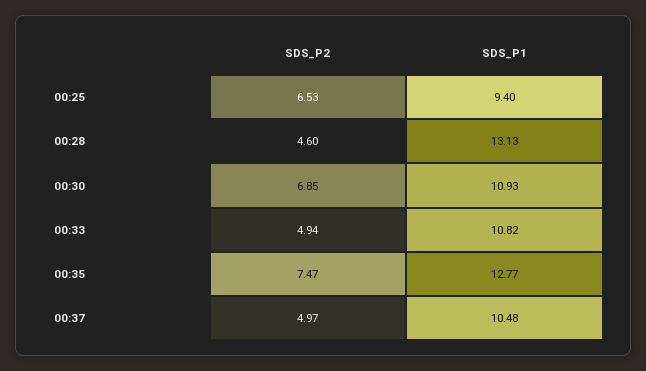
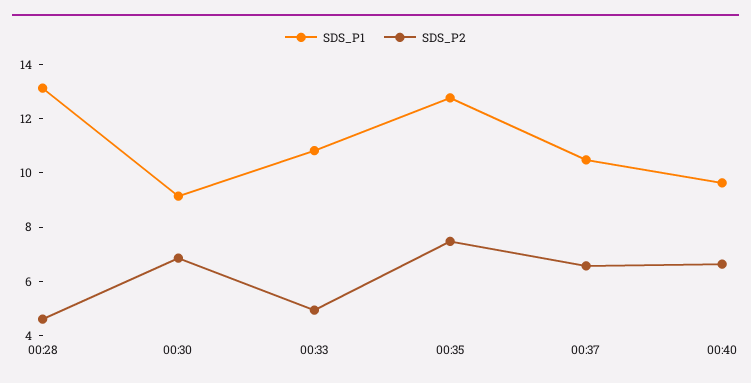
SDS_P2, 00:25: 6.53 -> none
SDS_P1, 00:25: 9.4 -> none
SDS_P1, 00:30: 10.93 -> 9
SDS_P2, 00:37: 4.97 -> 6.5
SDS_P1, 00:40: none -> 9.5
SDS_P2, 00:40: none -> 6.5

